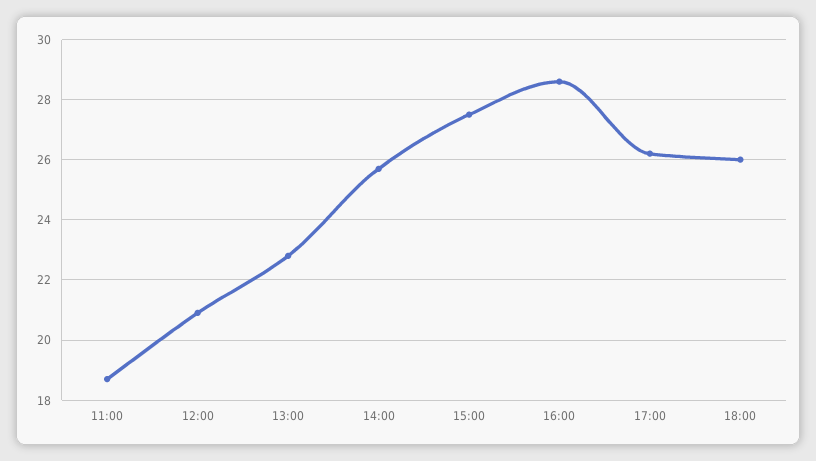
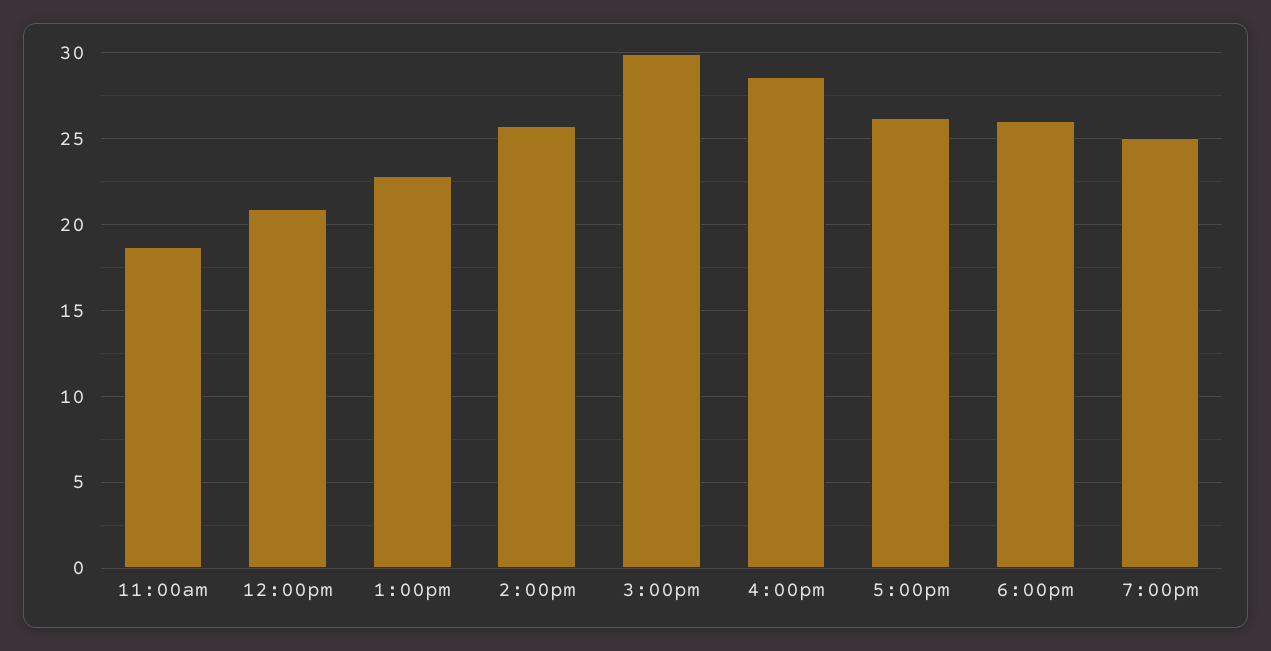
15:00: 27.5 -> 30
7:00pm: none -> 25

